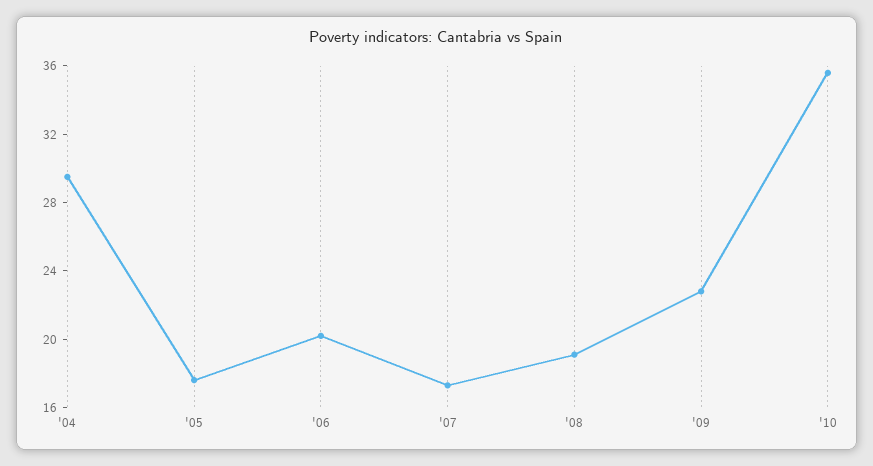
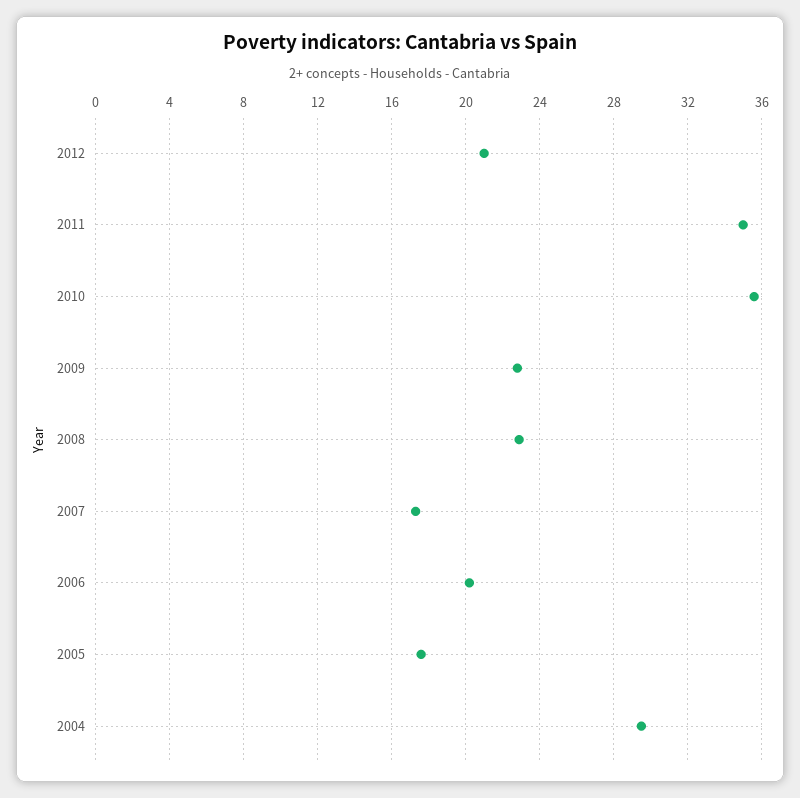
'08: 19 -> 23
2012: none -> 21
2011: none -> 35

